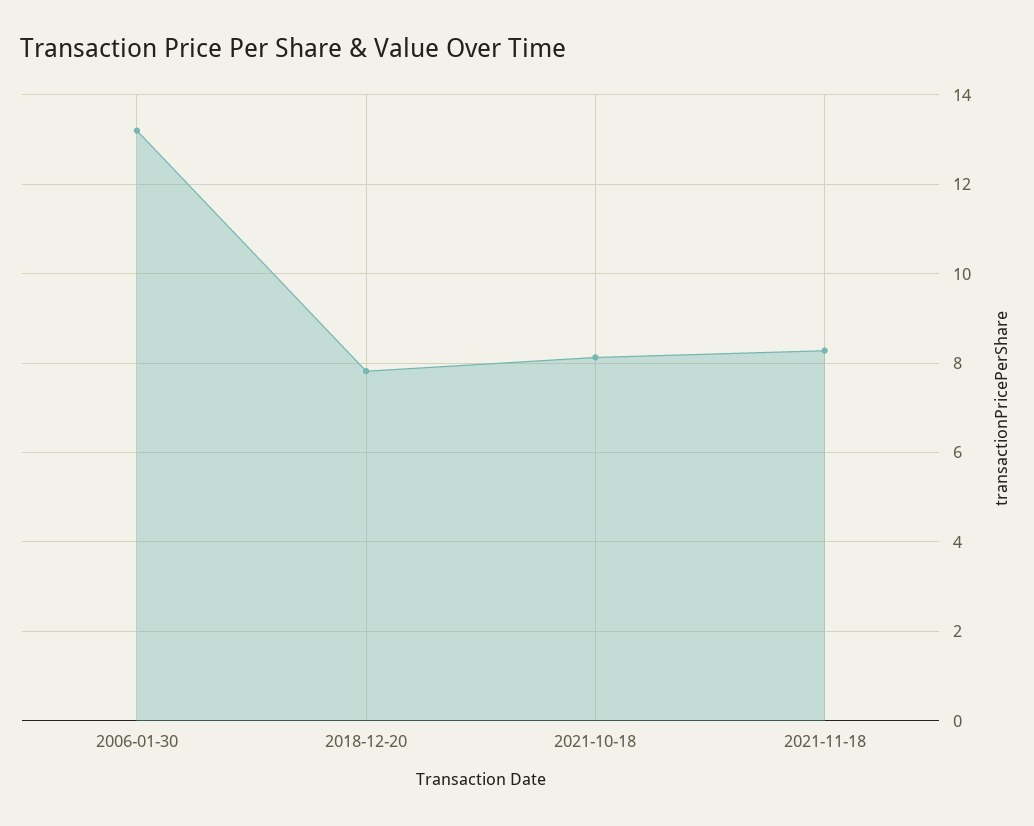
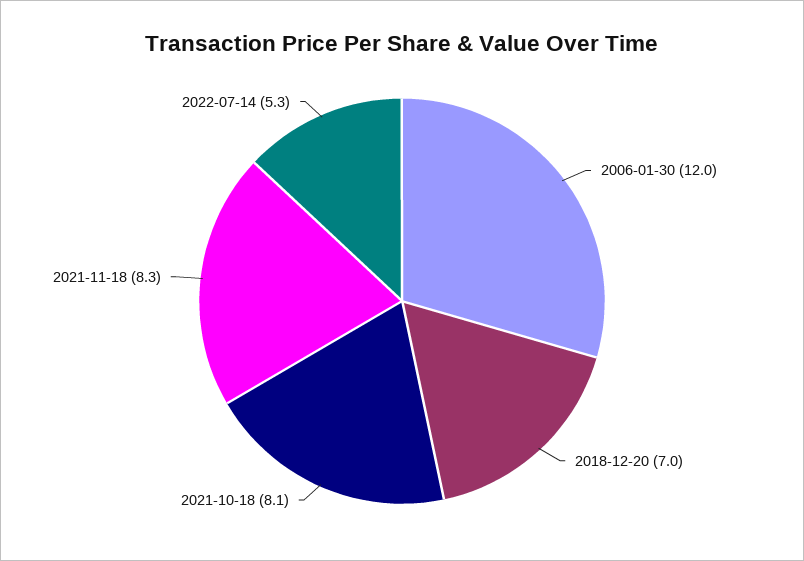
2006-01-30: 13.2 -> 12
2018-12-20: 7.8 -> 7
2022-07-14: none -> 5.3

